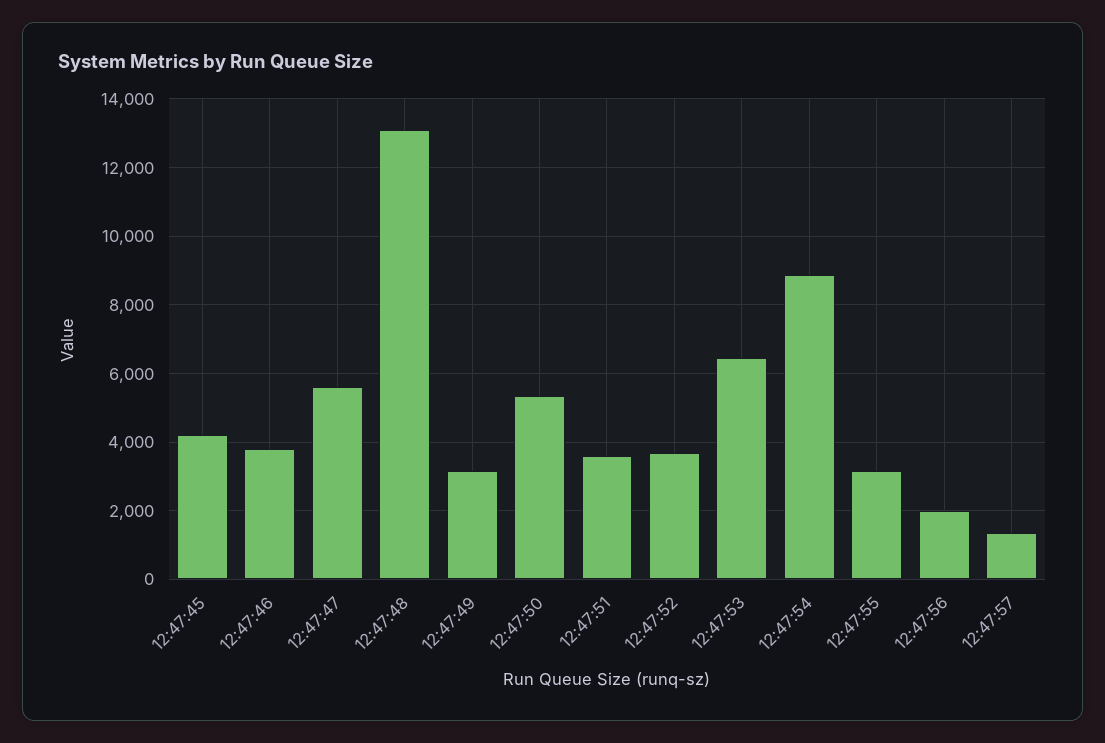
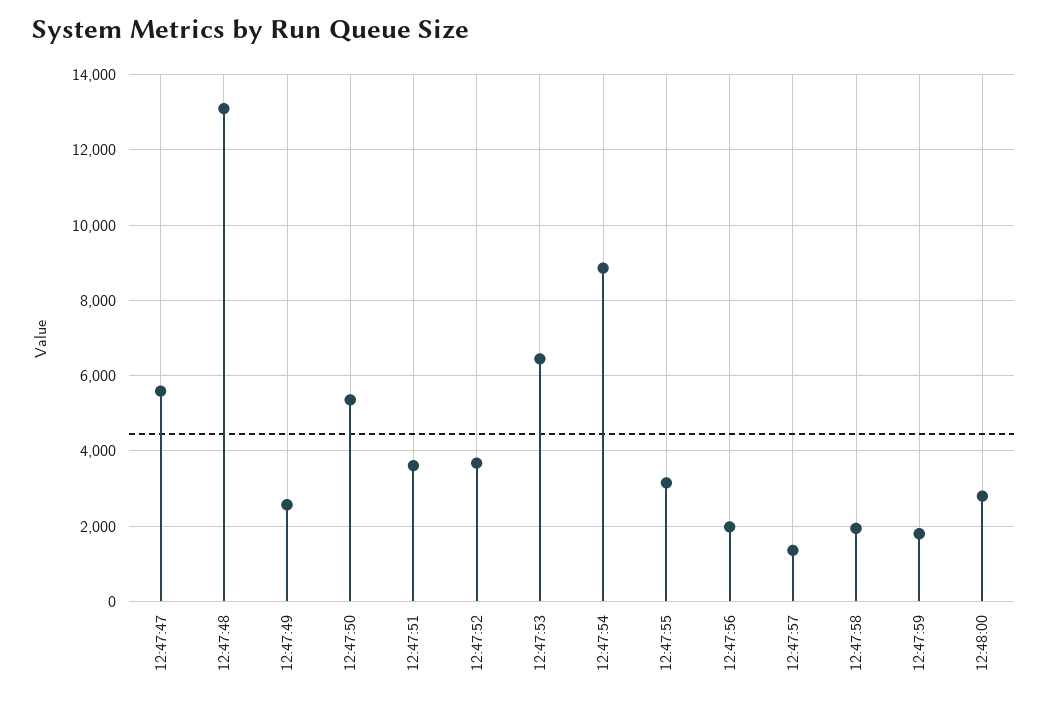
12:47:45: 4200 -> none
12:47:46: 3800 -> none
12:47:49: 3200 -> 2600
12:47:58: none -> 2000
12:47:59: none -> 1800
12:48:00: none -> 2800

